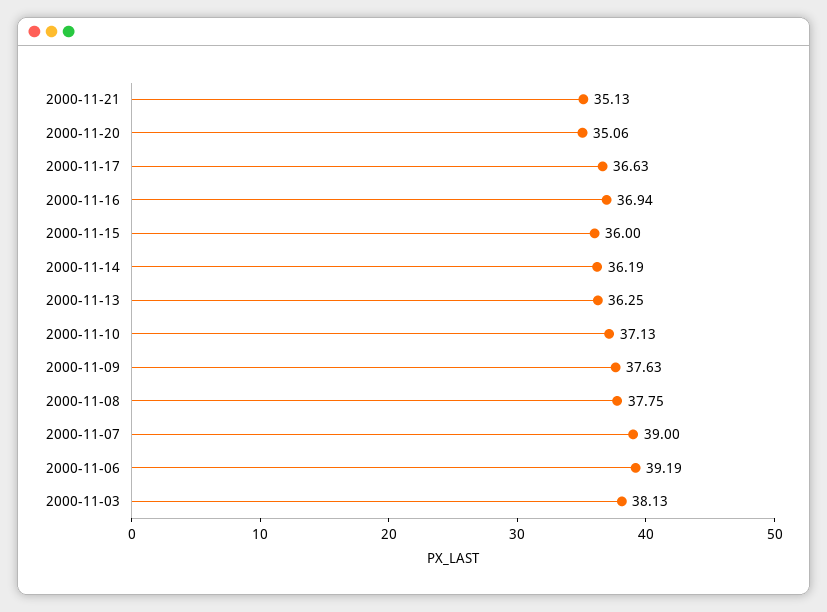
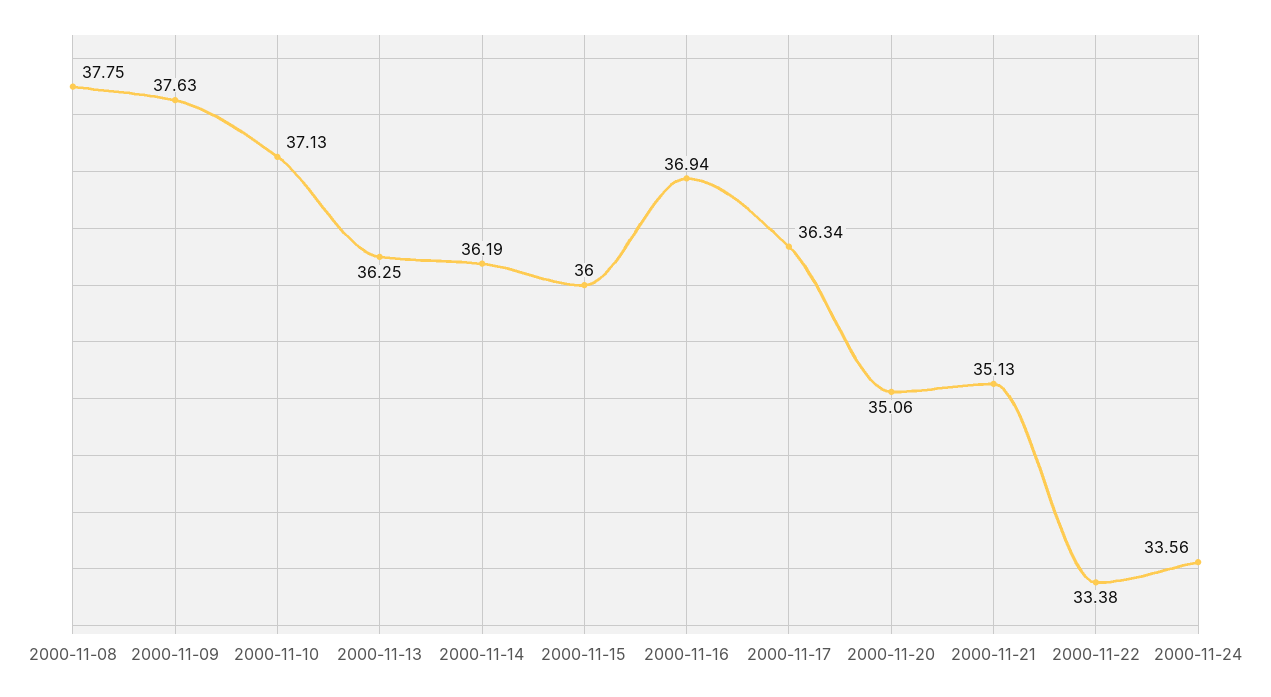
2000-11-17: 36.63 -> 36.34
2000-11-07: 39 -> none
2000-11-06: 39.19 -> none
2000-11-03: 38.13 -> none
2000-11-22: none -> 33.38
2000-11-24: none -> 33.56

